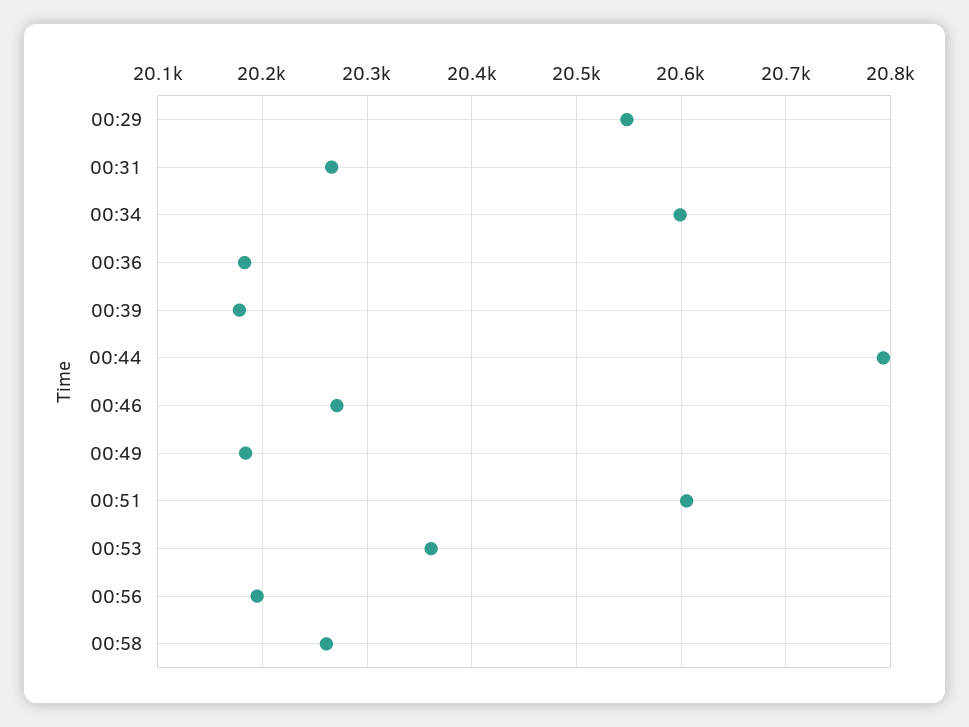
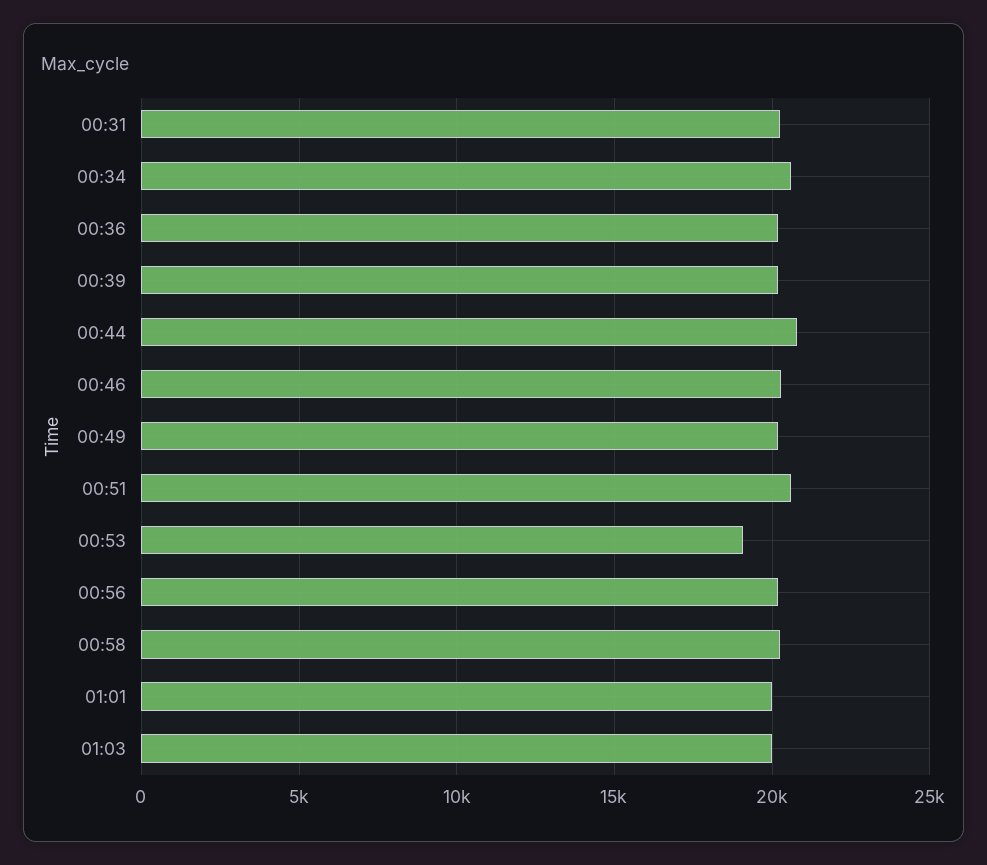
00:29: 20550 -> none
00:53: 20360 -> 19000
01:01: none -> 20000
01:03: none -> 20000

